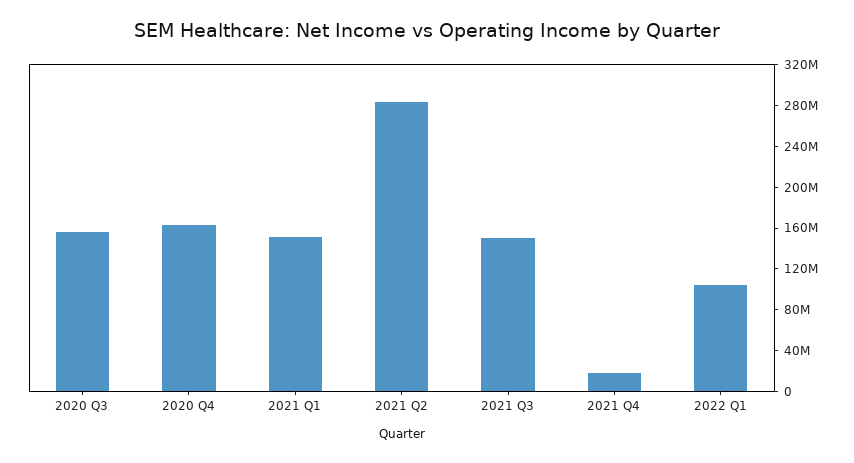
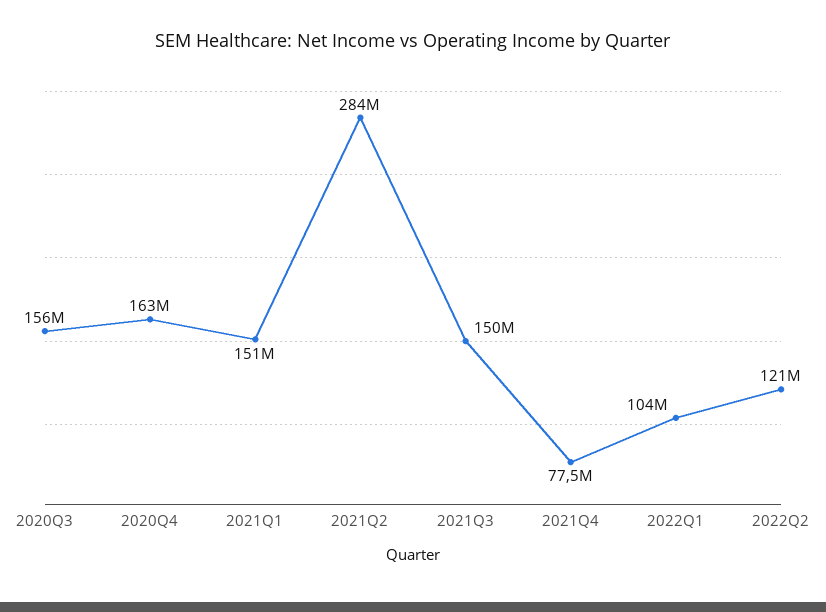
2021 Q4: 20000000 -> 77500000
2022Q2: none -> 121000000

